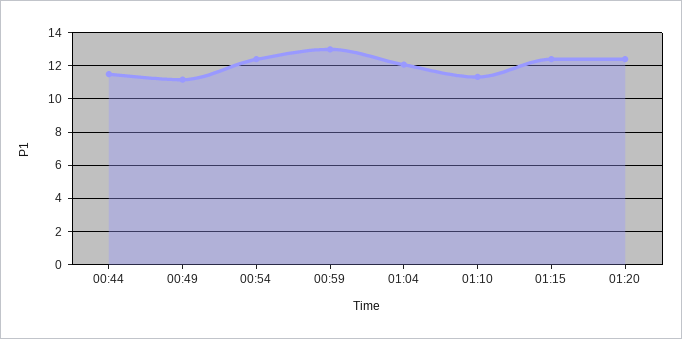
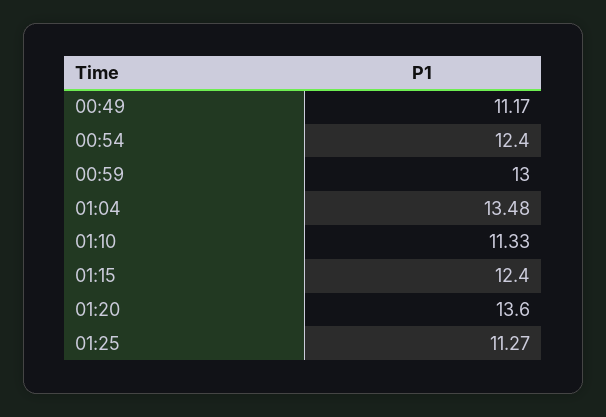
00:44: 11.5 -> none
01:04: 12 -> 13.48
01:20: 12.5 -> 13.6
01:25: none -> 11.27

